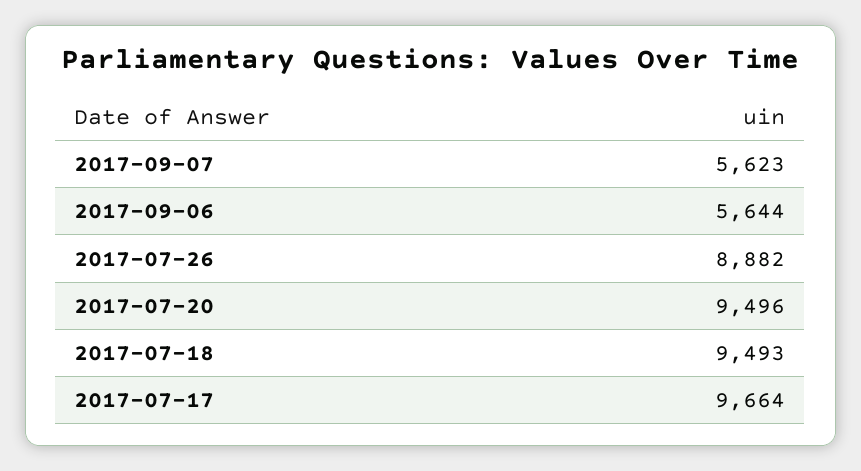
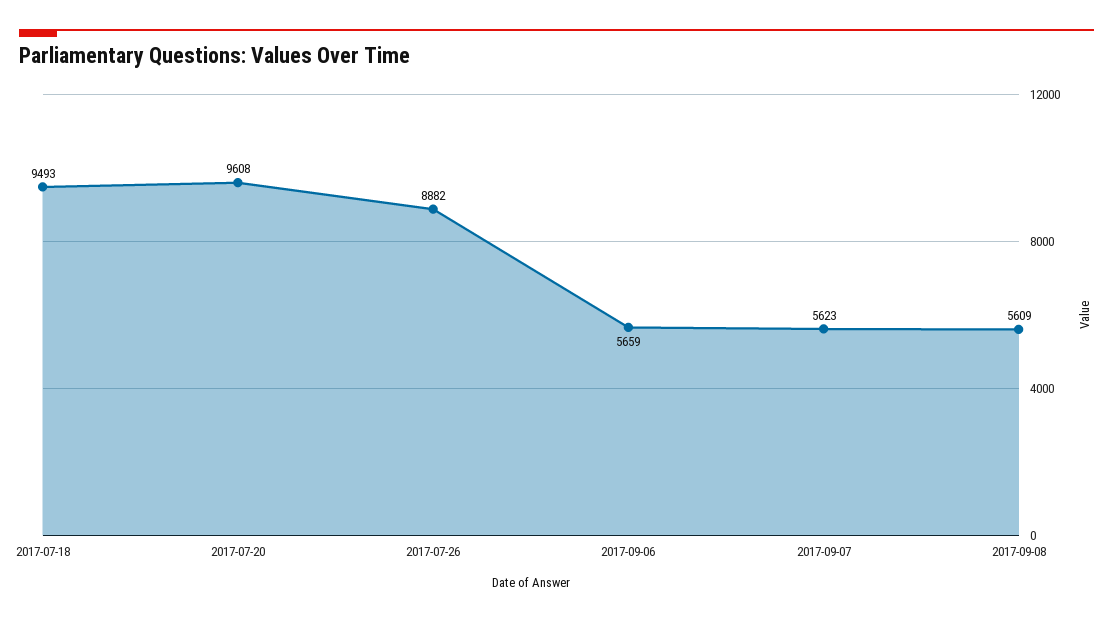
2017-09-06: 5644 -> 5659
2017-07-20: 9496 -> 9608
2017-07-17: 9664 -> none
2017-09-08: none -> 5609

